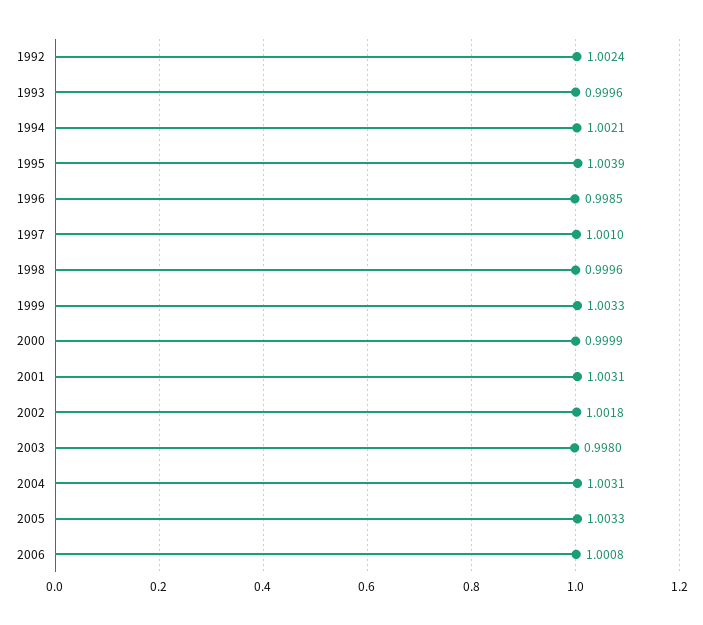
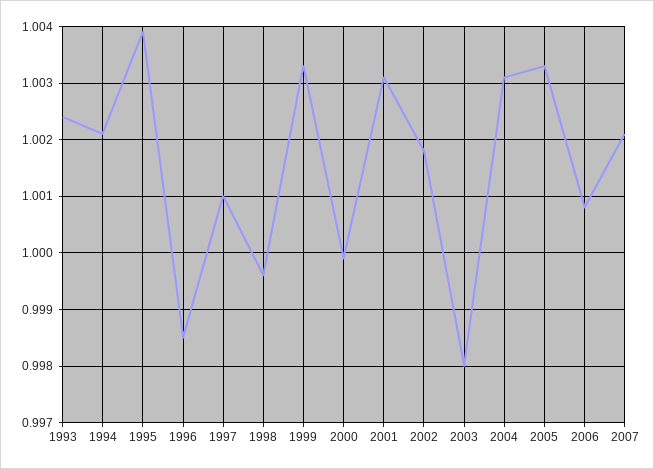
1992: 1.0024 -> none
1993: 0.9996 -> 1.0025
2007: none -> 1.002

